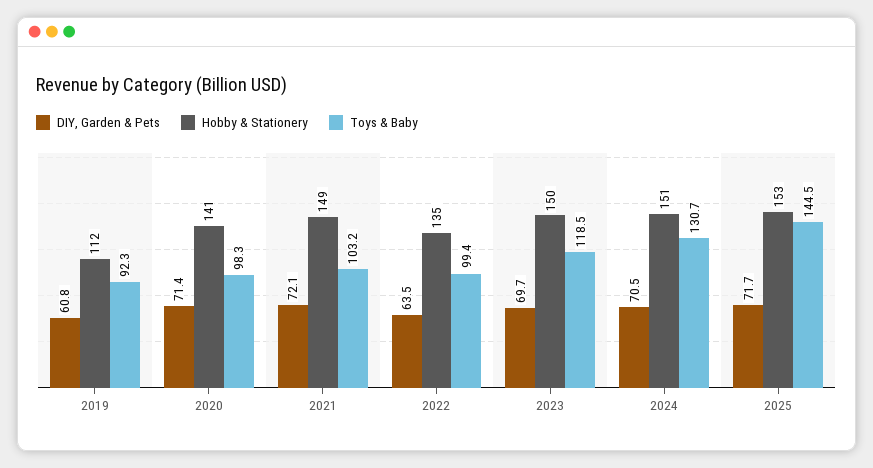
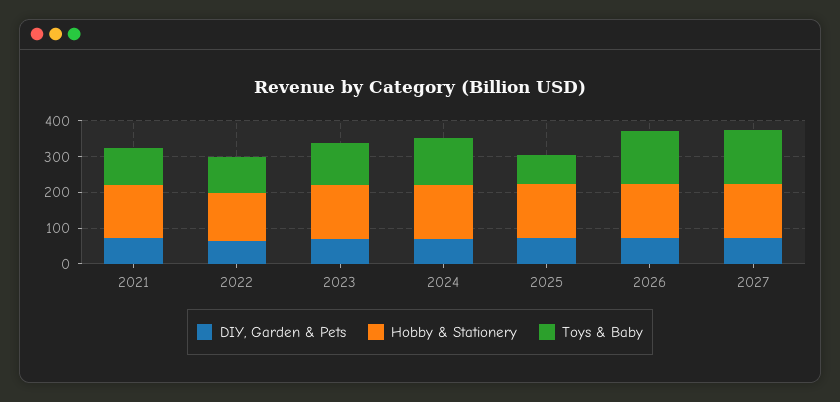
DIY, Garden & Pets, 2019: 60.8 -> none
Hobby & Stationery, 2019: 112 -> none
Toys & Baby, 2019: 92.3 -> none
DIY, Garden & Pets, 2020: 71.4 -> none
Hobby & Stationery, 2020: 141 -> none
Toys & Baby, 2020: 98.3 -> none
Toys & Baby, 2025: 144.5 -> 75
DIY, Garden & Pets, 2026: none -> 75
Hobby & Stationery, 2026: none -> 150
Toys & Baby, 2026: none -> 150
DIY, Garden & Pets, 2027: none -> 75
Hobby & Stationery, 2027: none -> 150
Toys & Baby, 2027: none -> 150

